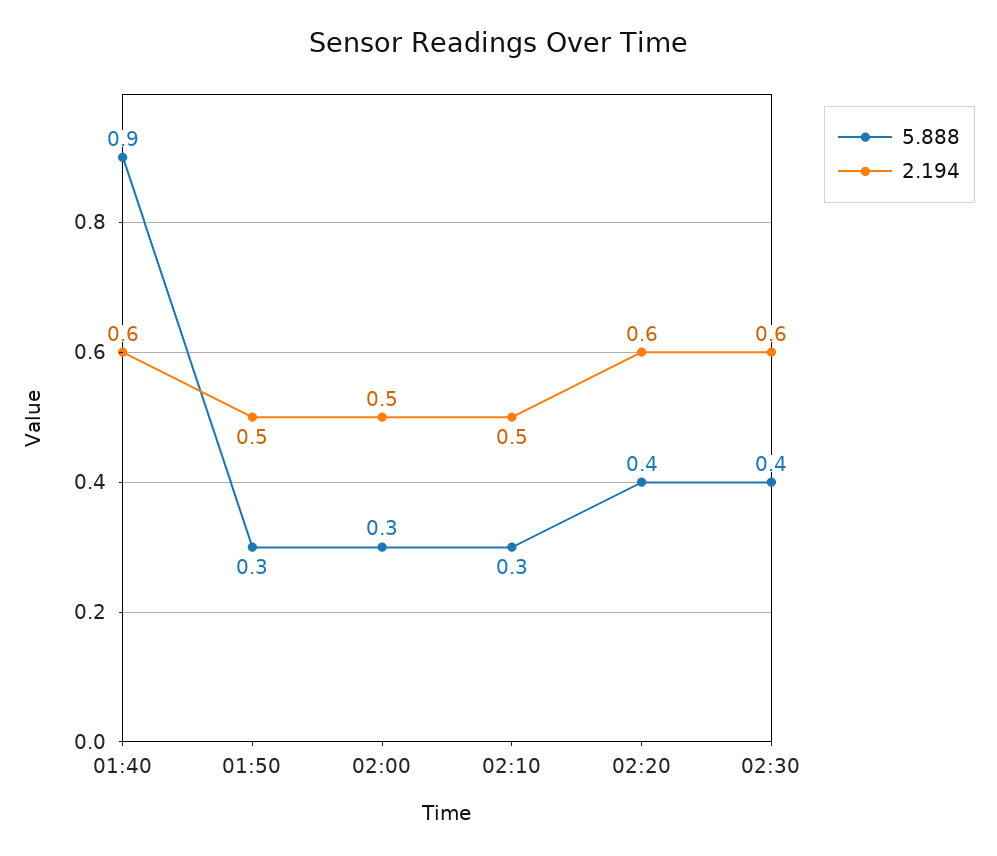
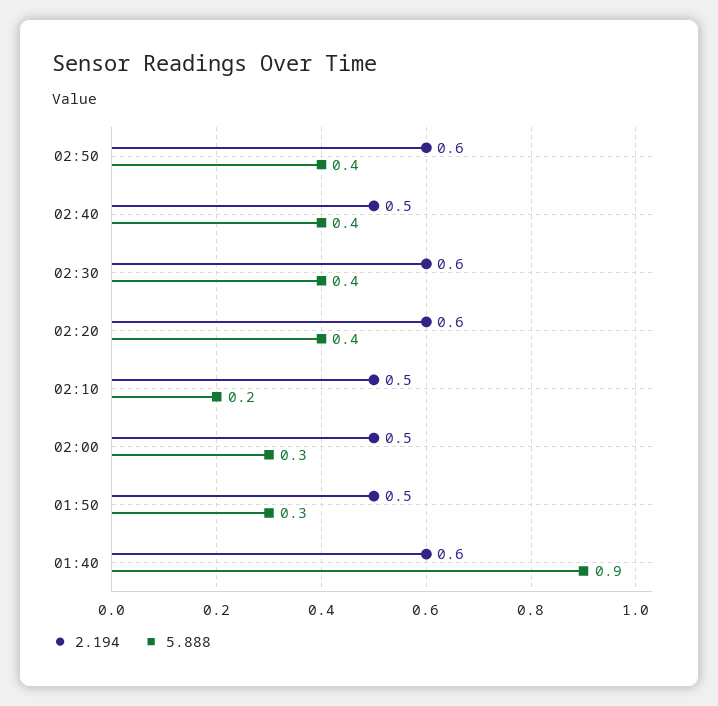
5.888, 02:10: 0.3 -> 0.2
2.194, 02:50: none -> 0.6
5.888, 02:50: none -> 0.4
2.194, 02:40: none -> 0.5
5.888, 02:40: none -> 0.4

